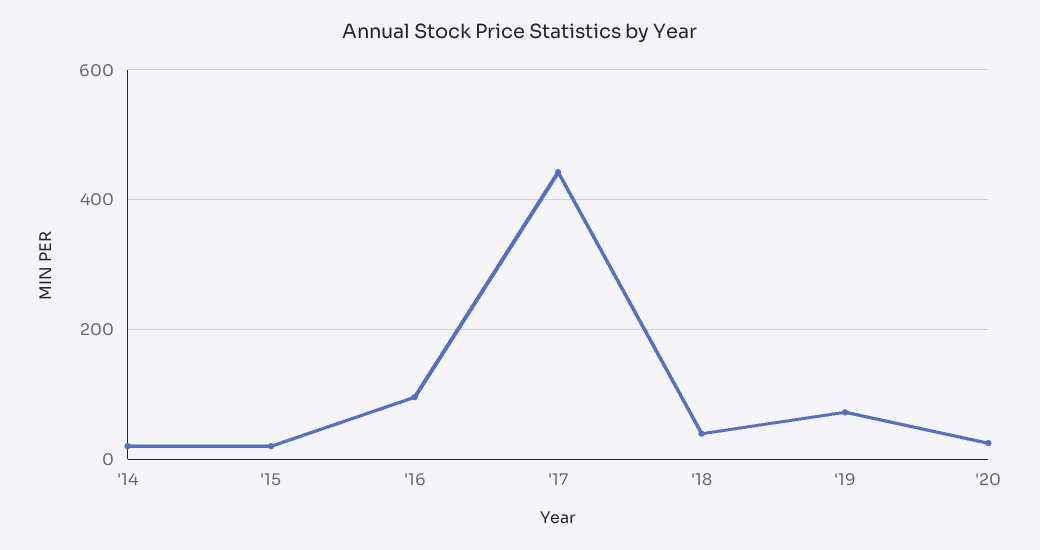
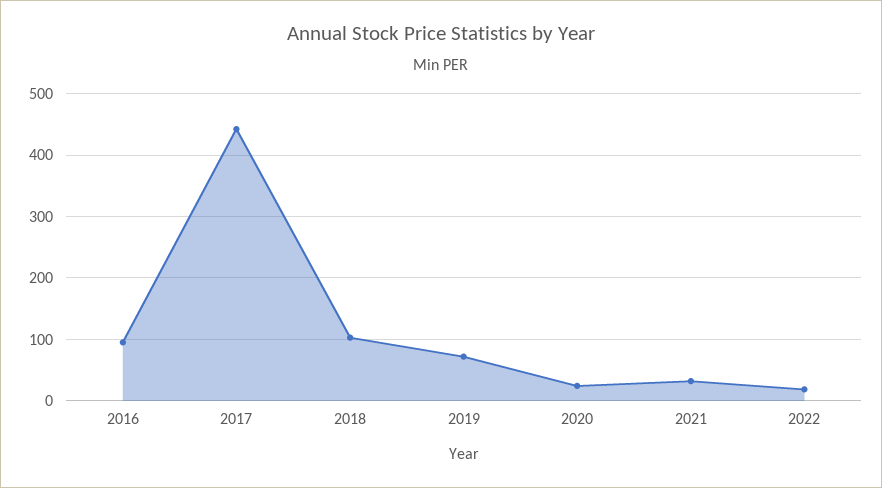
'14: 20 -> none
'15: 20 -> none
'18: 40 -> 100
2021: none -> 30
2022: none -> 20

